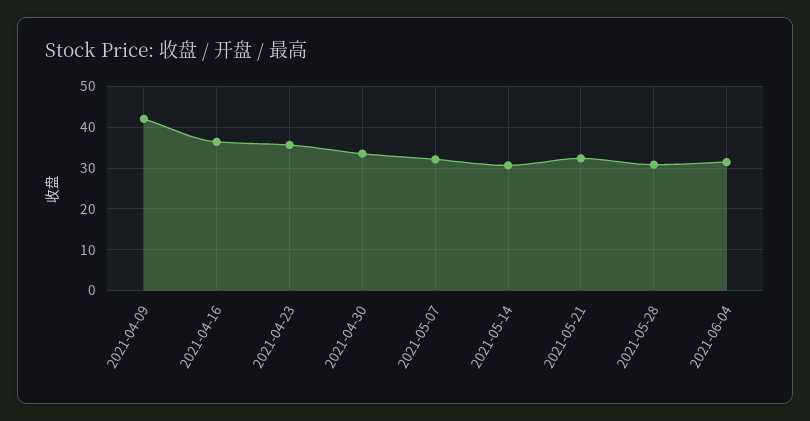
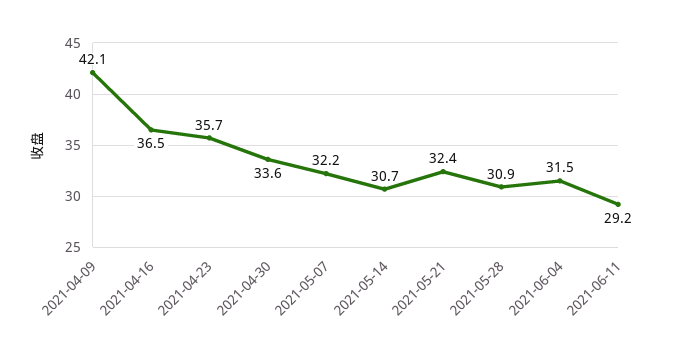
2021-06-11: none -> 29.2

